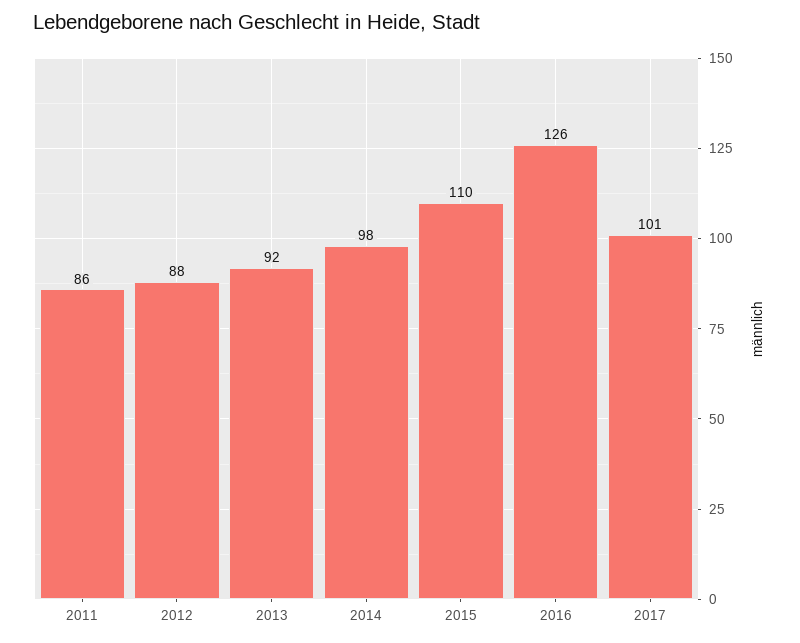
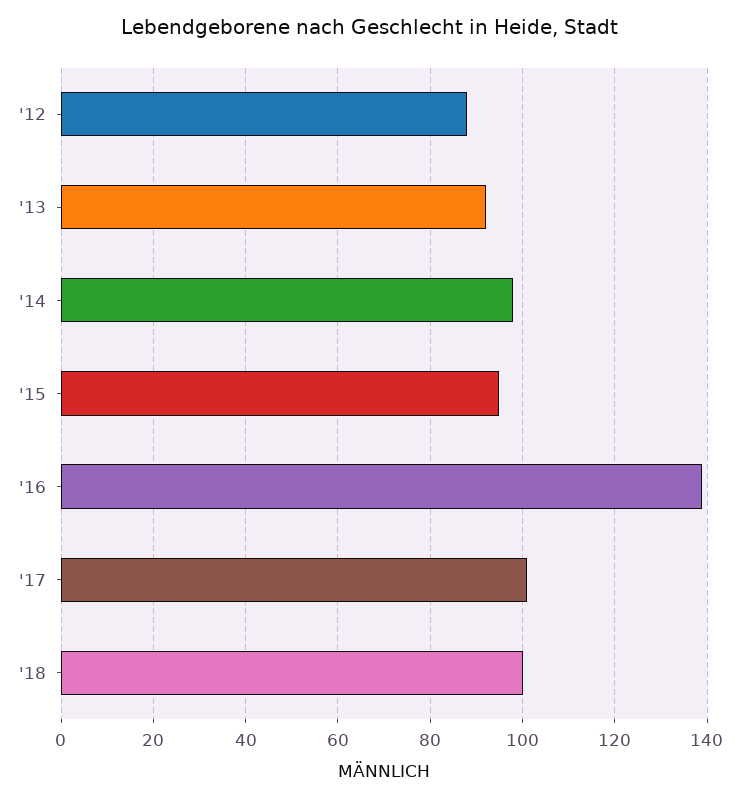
2011: 86 -> none
2015: 110 -> 95
2016: 126 -> 140
'18: none -> 100

